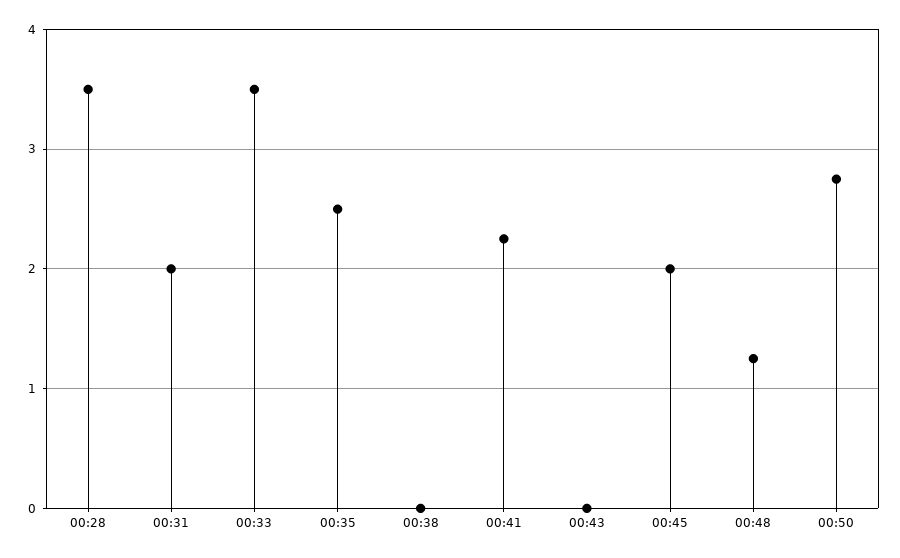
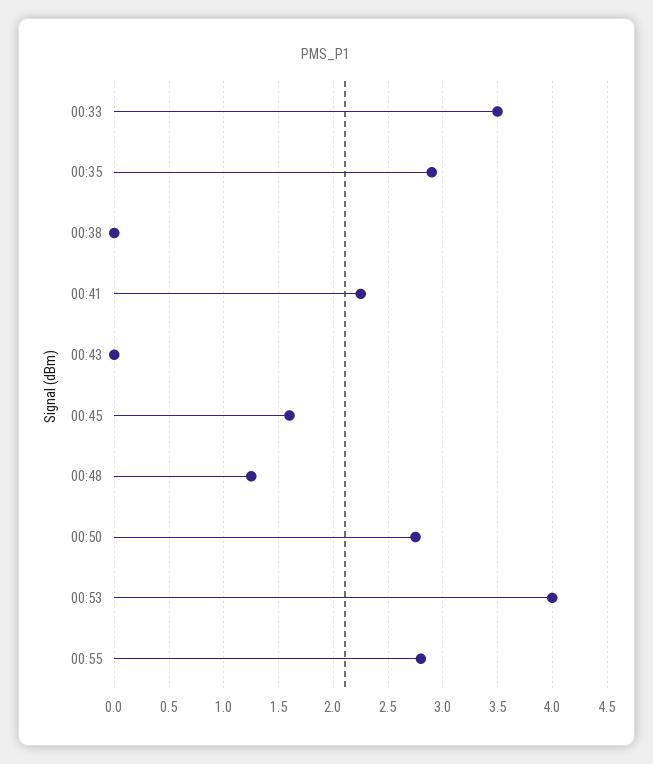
00:28: 3.5 -> none
00:31: 2 -> none
00:35: 2.5 -> 2.9
00:45: 2 -> 1.6
00:53: none -> 4
00:55: none -> 2.8

